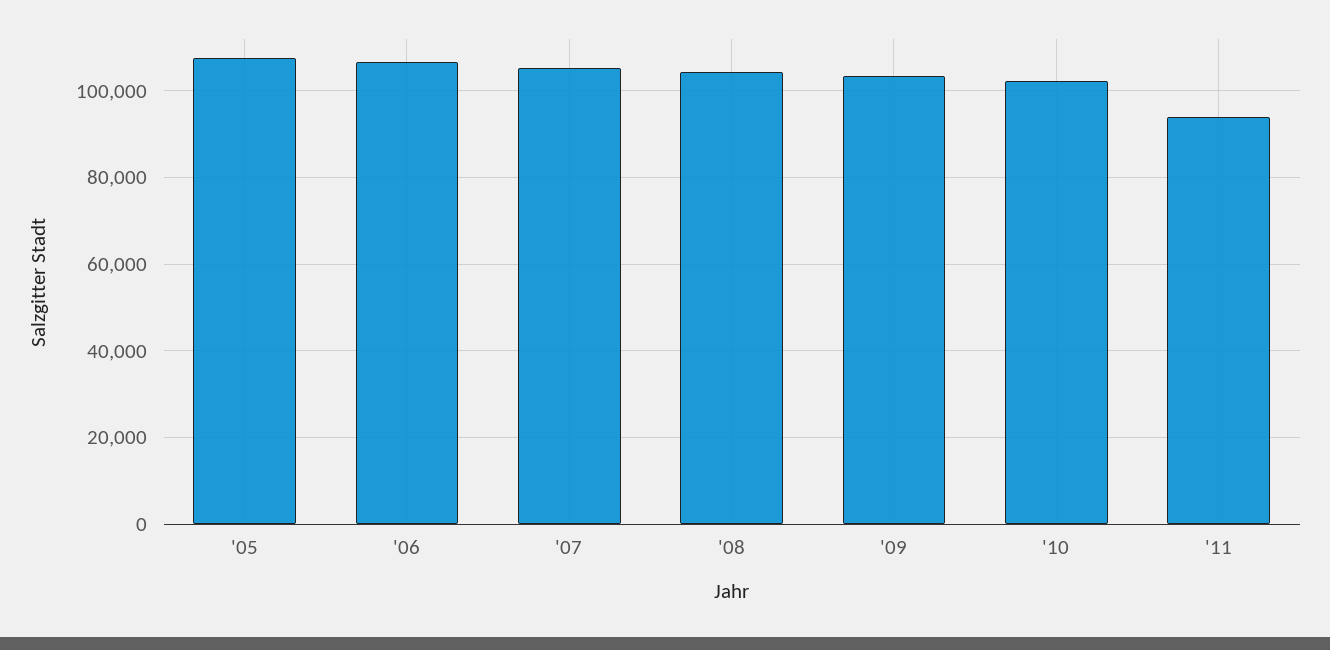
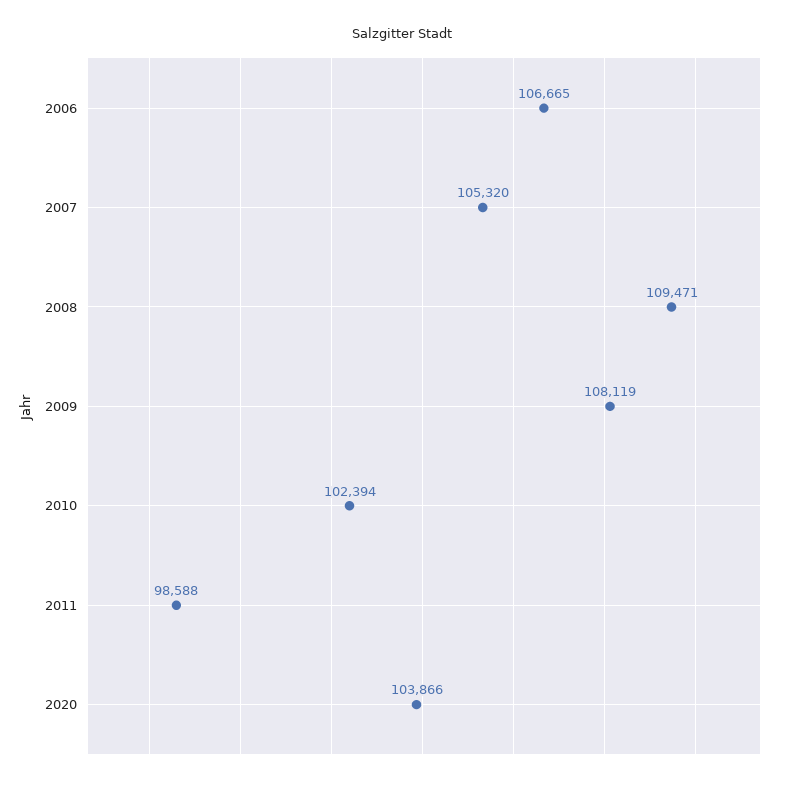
'05: 108000 -> none
'08: 104000 -> 109471
'09: 104000 -> 108119
'11: 94000 -> 98588
2020: none -> 103866

